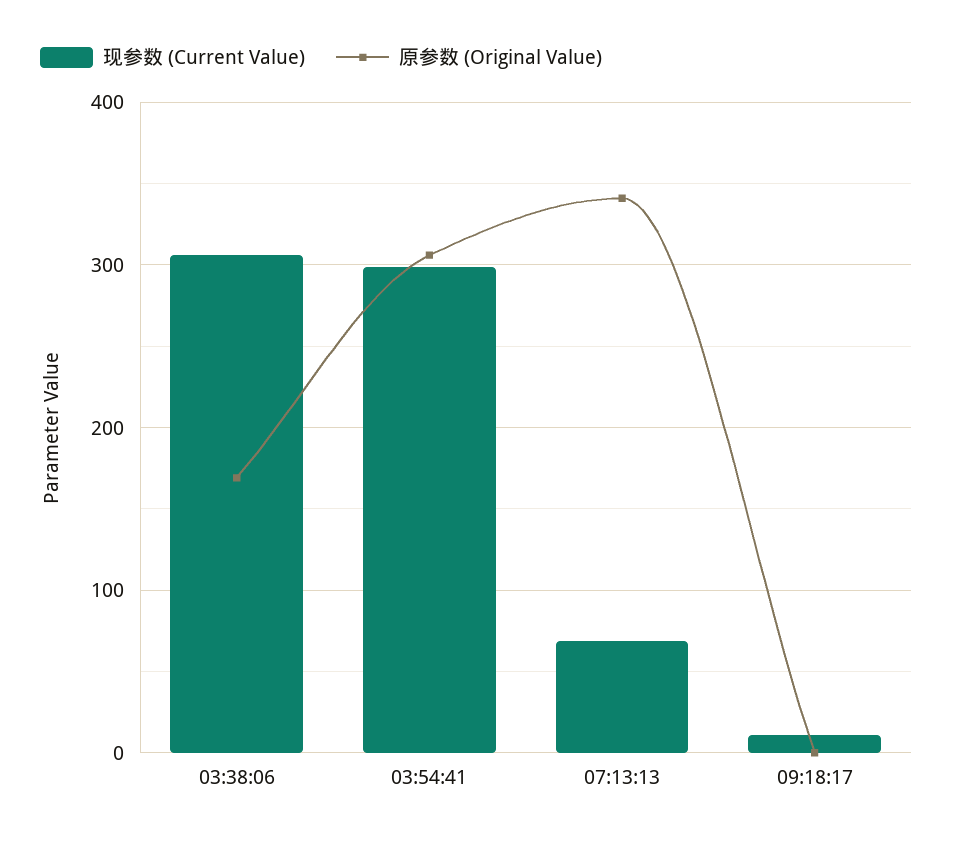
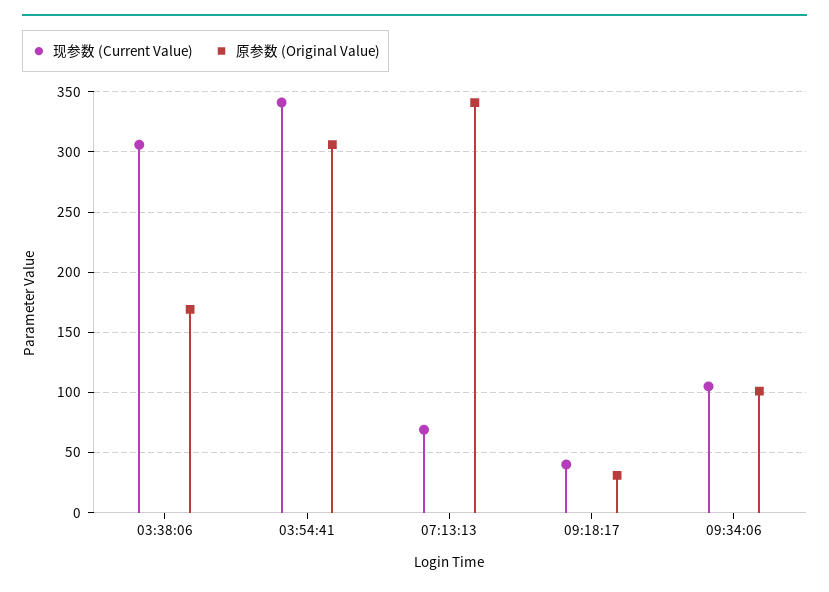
现参数 (Current Value), 03:54:41: 300 -> 340
现参数 (Current Value), 09:18:17: 10 -> 40
原参数 (Original Value), 09:18:17: 0 -> 30
现参数 (Current Value), 09:34:06: none -> 105
原参数 (Original Value), 09:34:06: none -> 100

